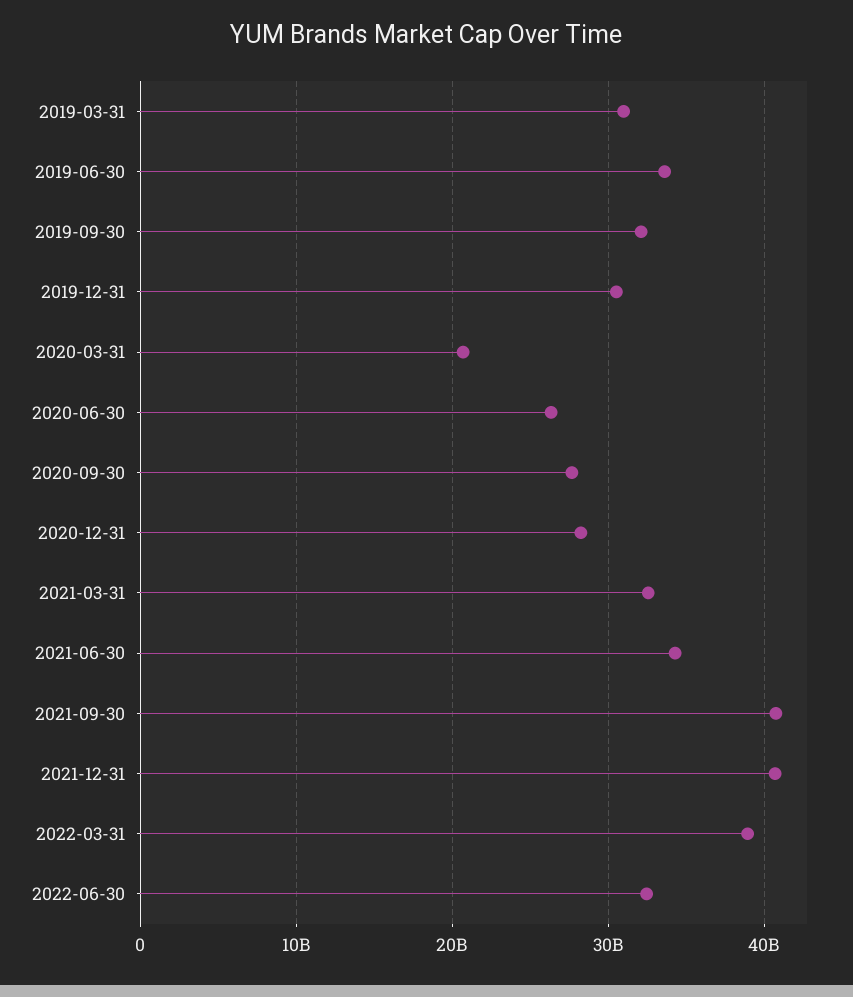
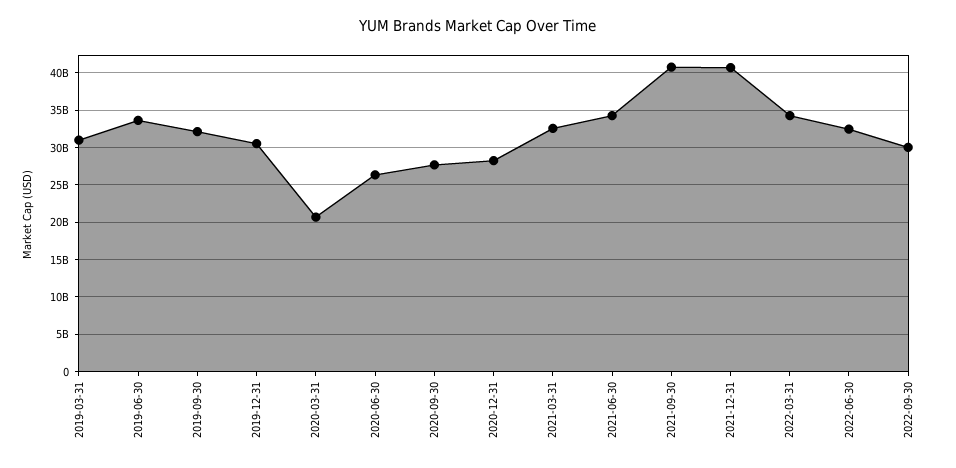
2022-03-31: 39000000000 -> 34000000000
2022-09-30: none -> 30000000000

